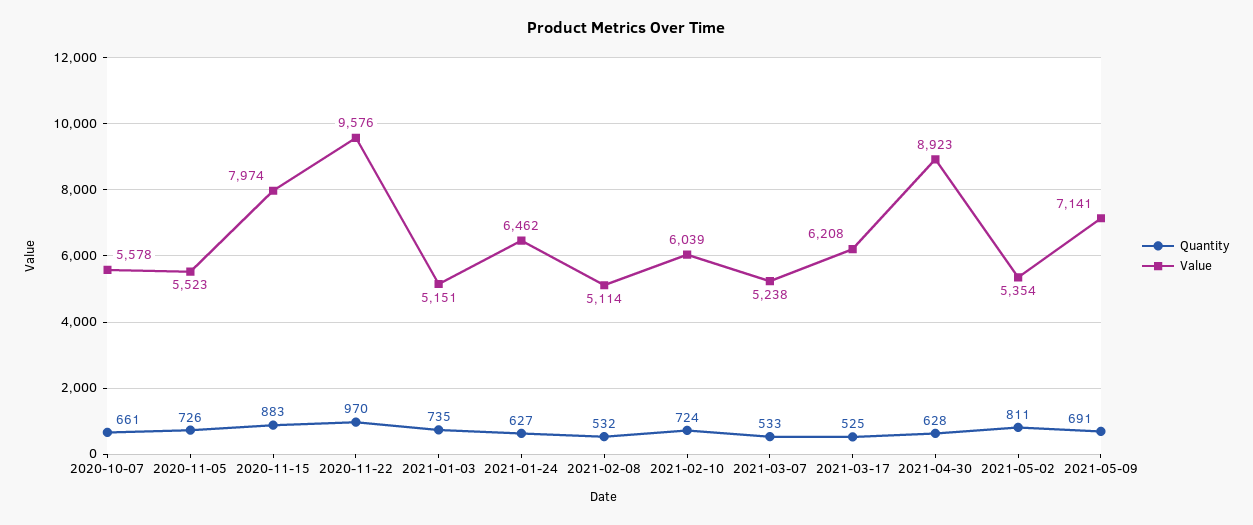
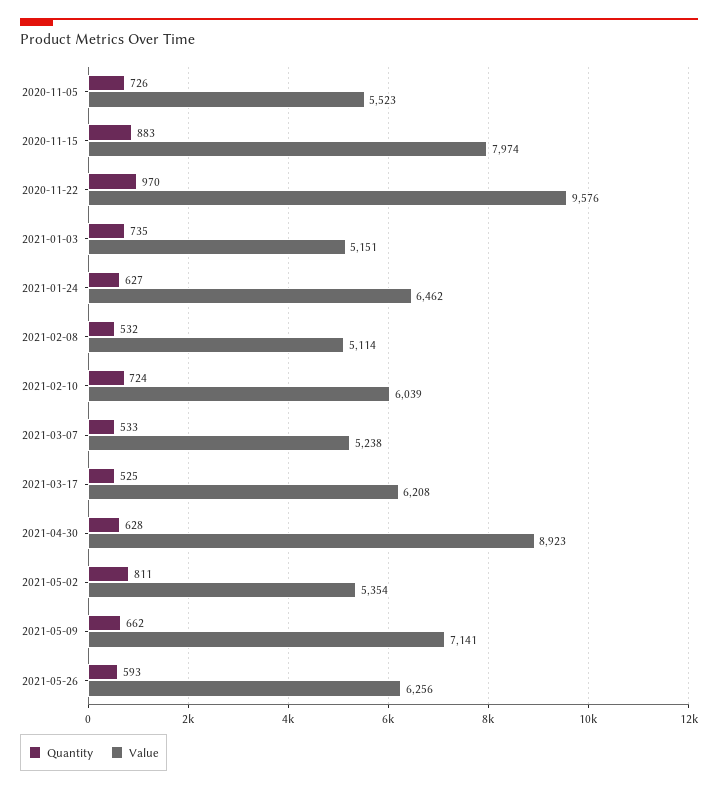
Quantity, 2020-10-07: 661 -> none
Value, 2020-10-07: 5578 -> none
Quantity, 2021-05-09: 691 -> 662
Quantity, 2021-05-26: none -> 593
Value, 2021-05-26: none -> 6256

